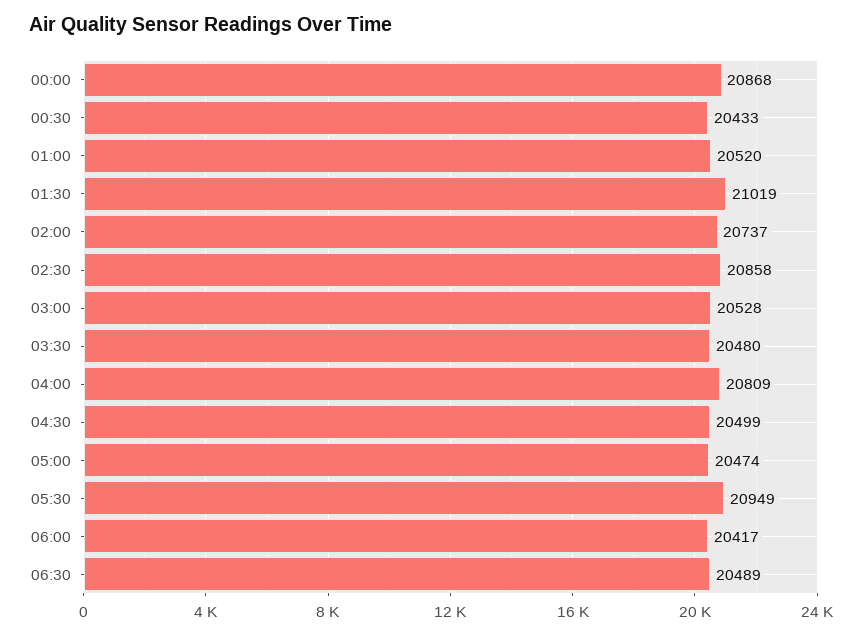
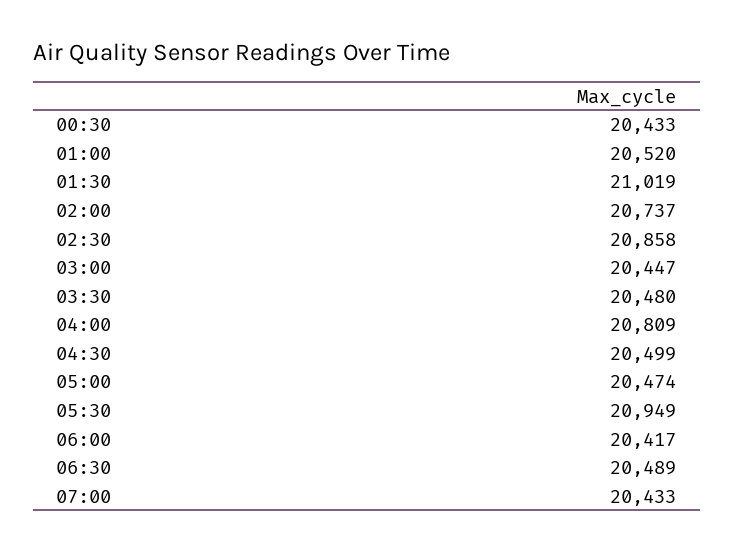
00:00: 20868 -> none
03:00: 20528 -> 20447
07:00: none -> 20433

